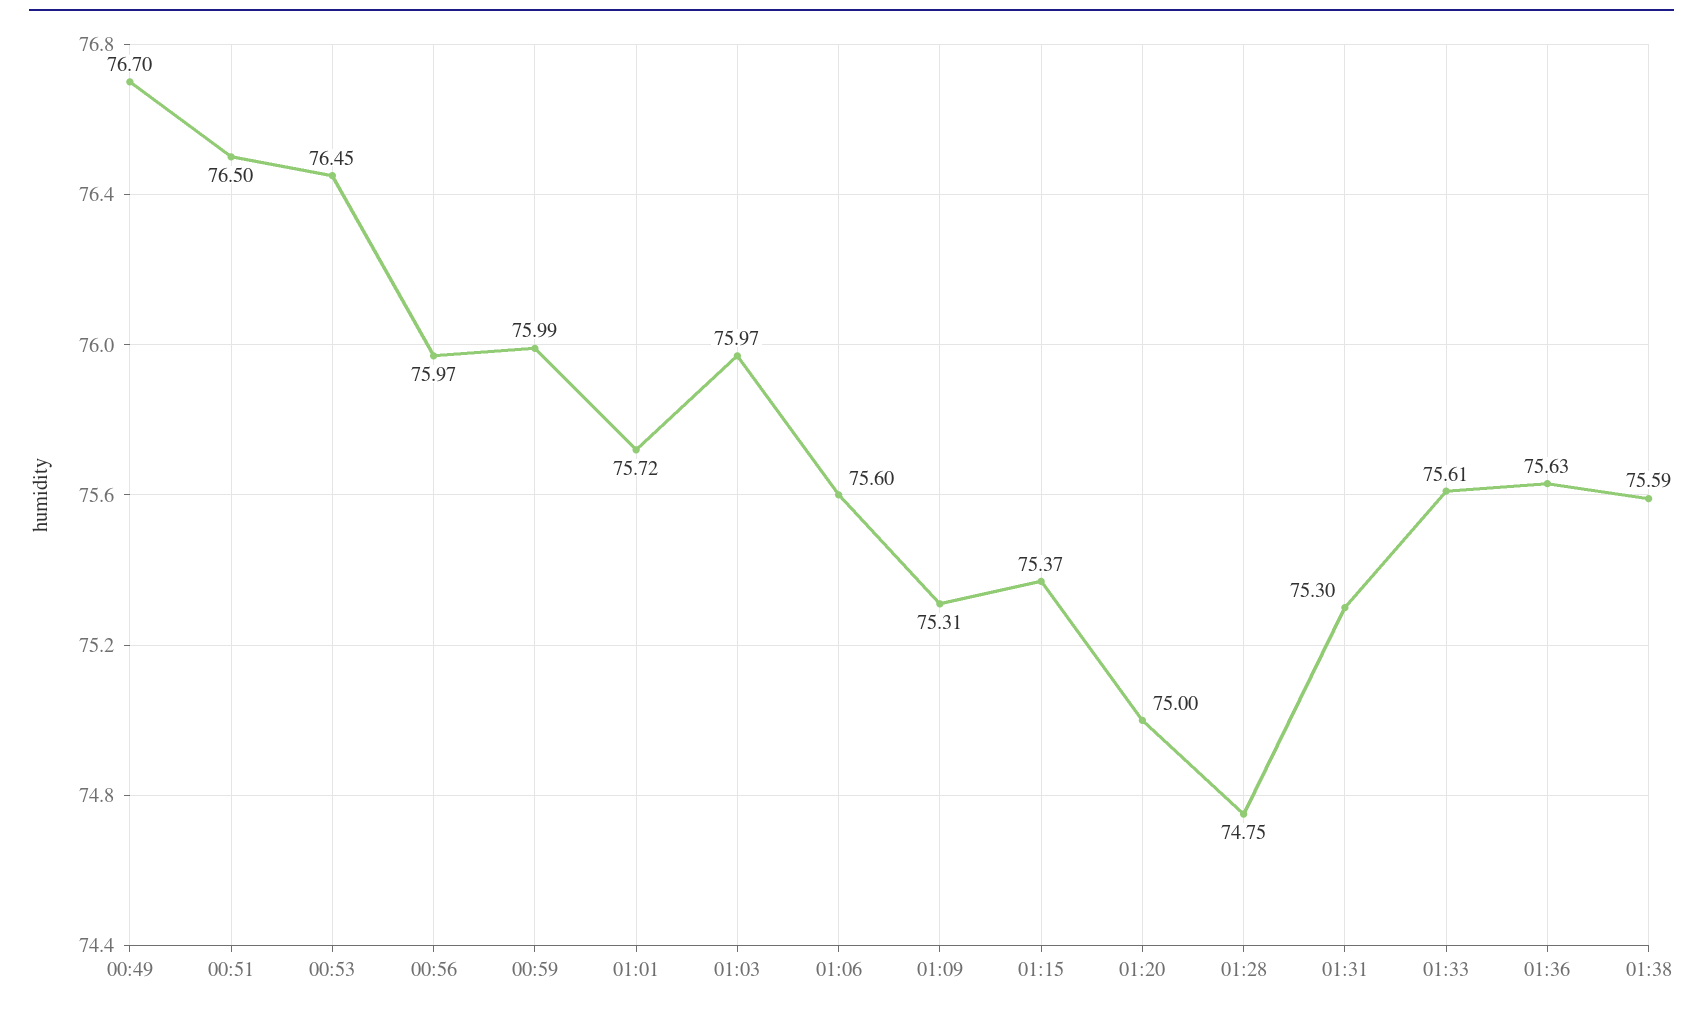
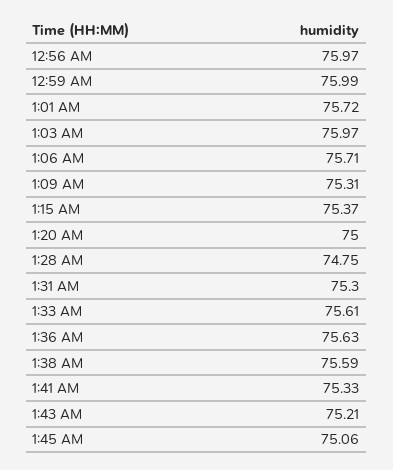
00:49: 76.7 -> none
00:51: 76.5 -> none
00:53: 76.45 -> none
01:06: 75.6 -> 75.71
1:41 AM: none -> 75.33
1:43 AM: none -> 75.21
1:45 AM: none -> 75.06

